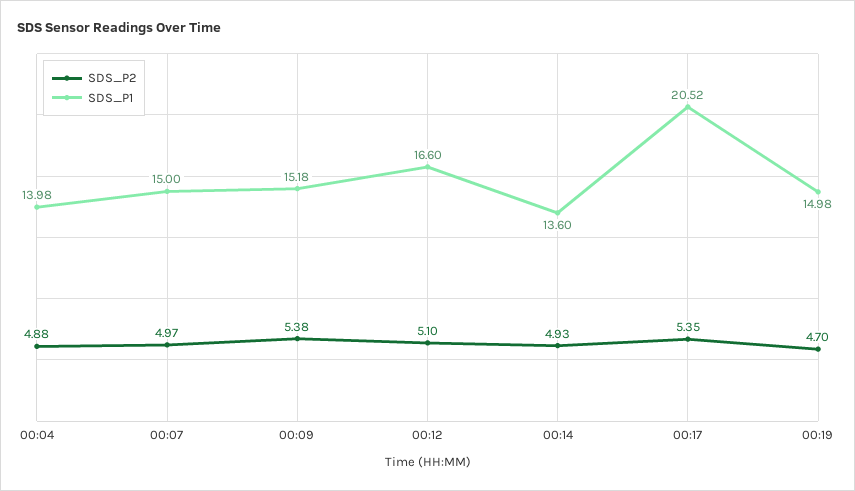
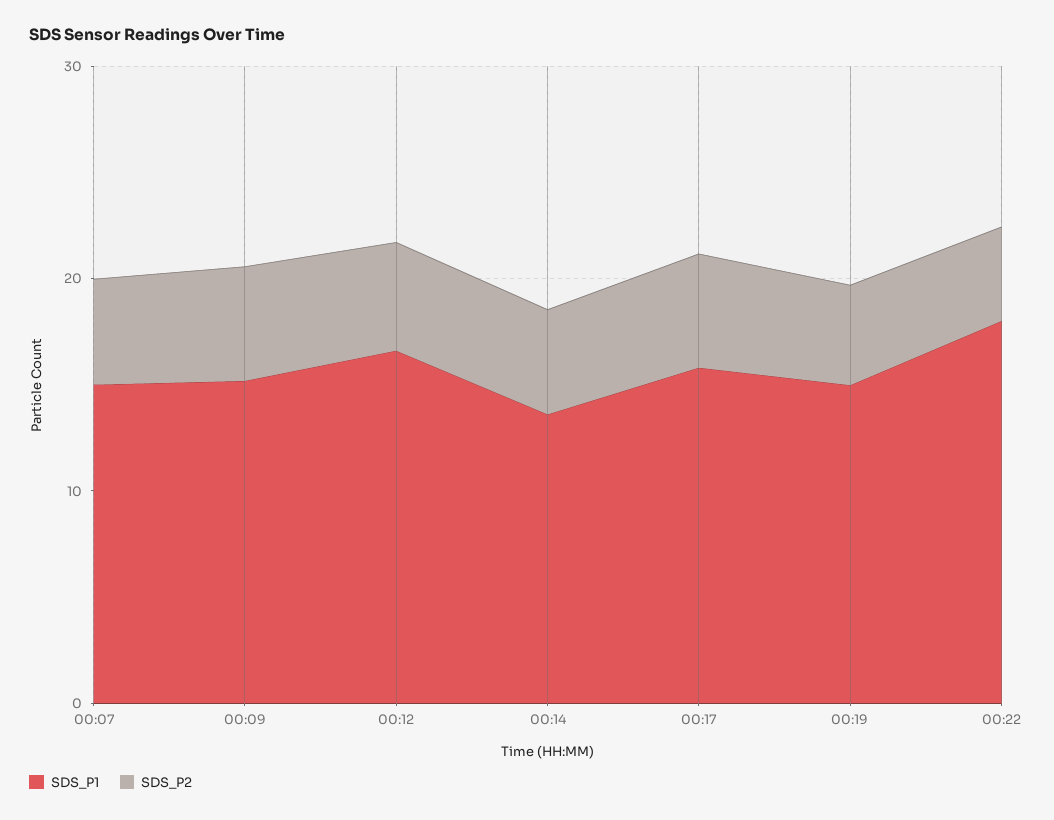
SDS_P2, 00:04: 4.88 -> none
SDS_P1, 00:04: 13.98 -> none
SDS_P1, 00:17: 20.52 -> 16
SDS_P1, 00:22: none -> 18
SDS_P2, 00:22: none -> 4

